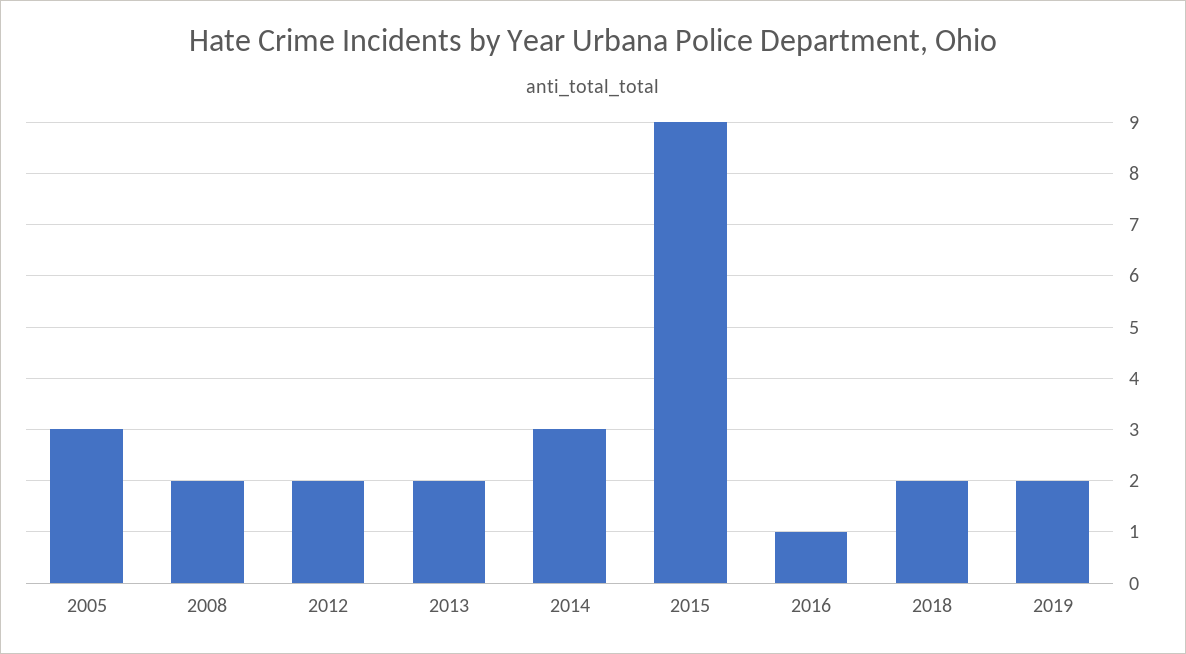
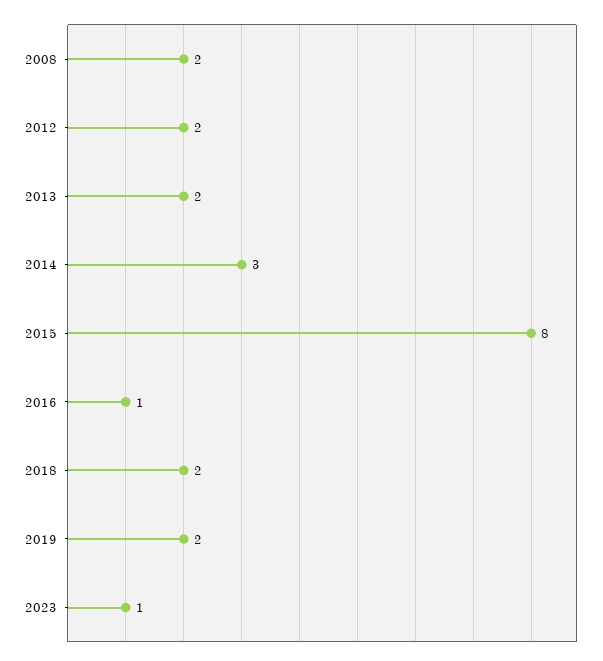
2005: 3 -> none
2015: 9 -> 8
2023: none -> 1

